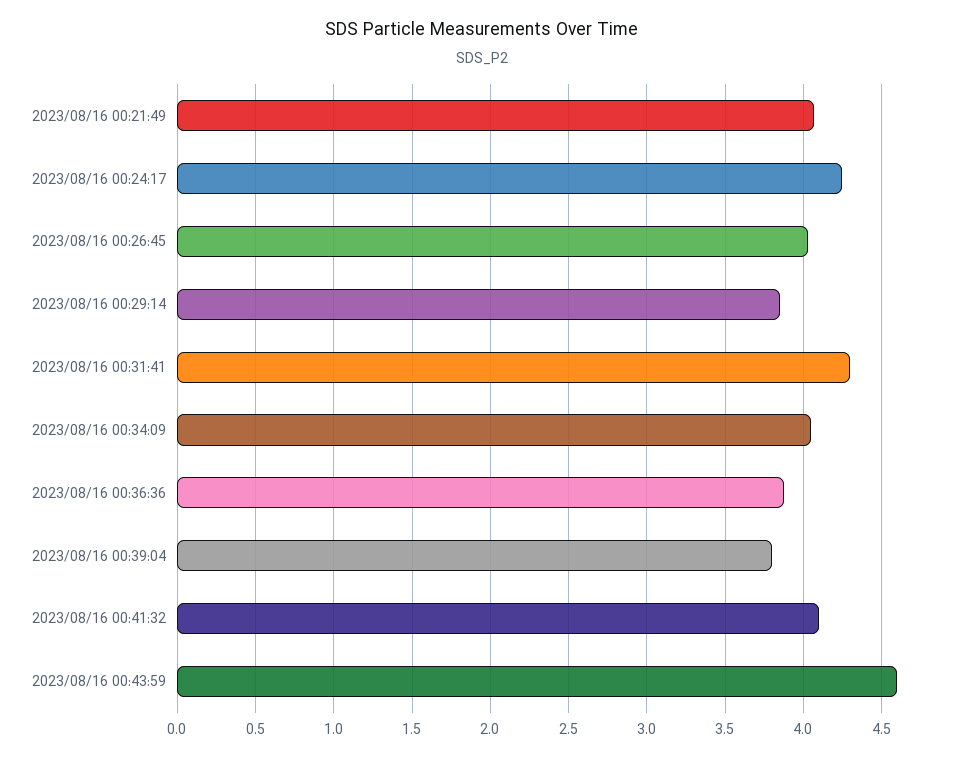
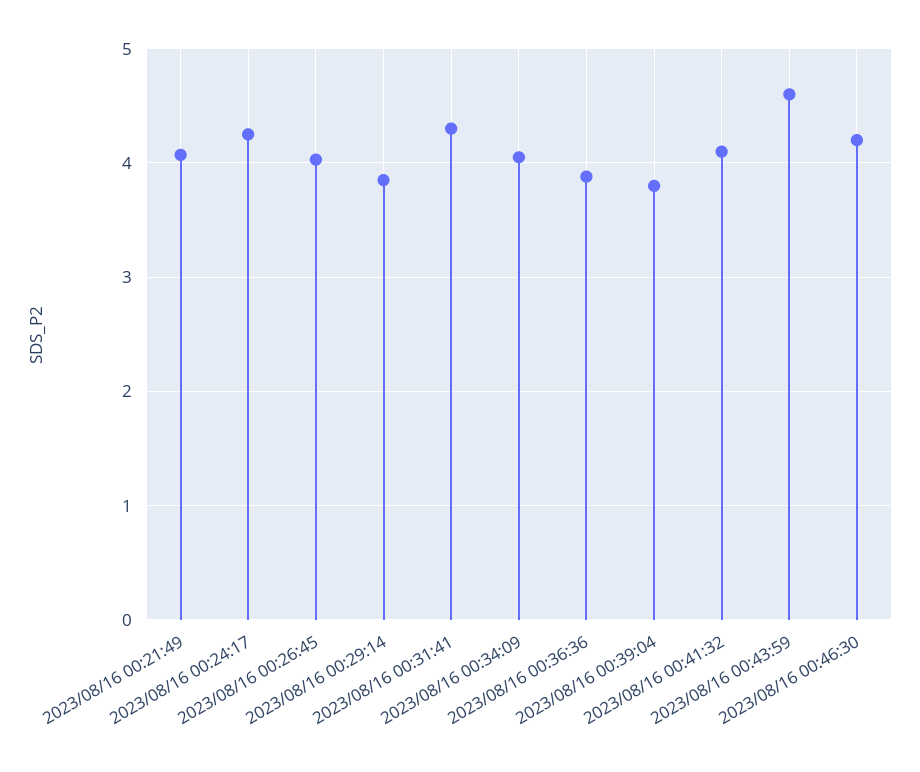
2023/08/16 00:46:30: none -> 4.2

